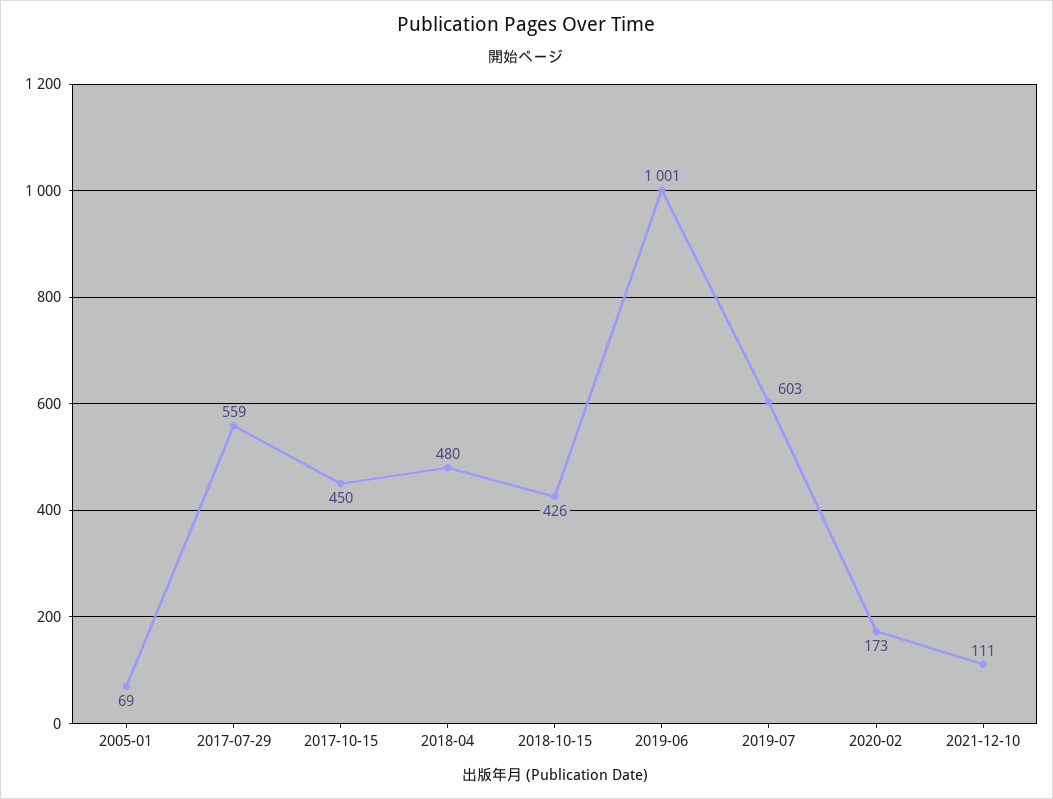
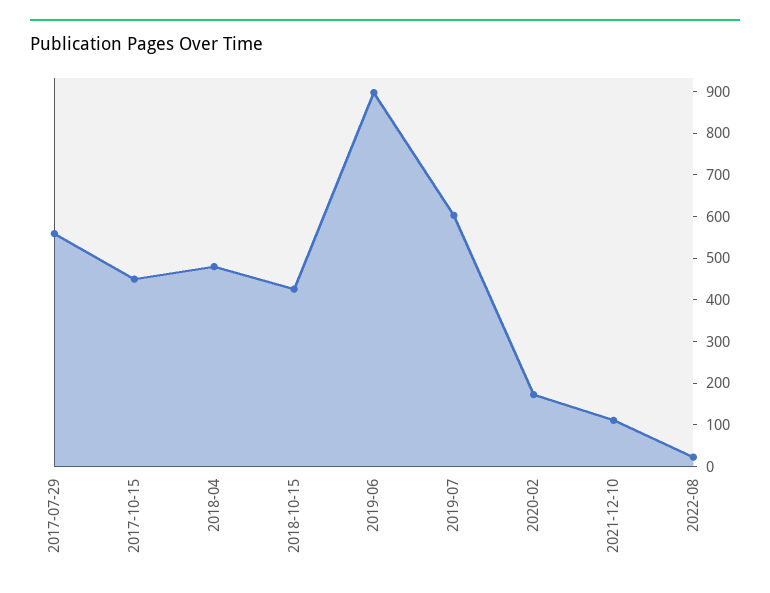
2005-01: 69 -> none
2019-06: 1001 -> 900
2022-08: none -> 20

